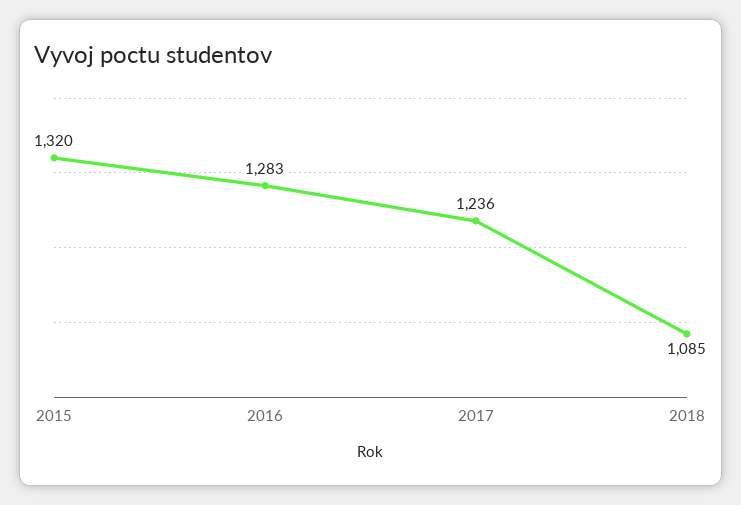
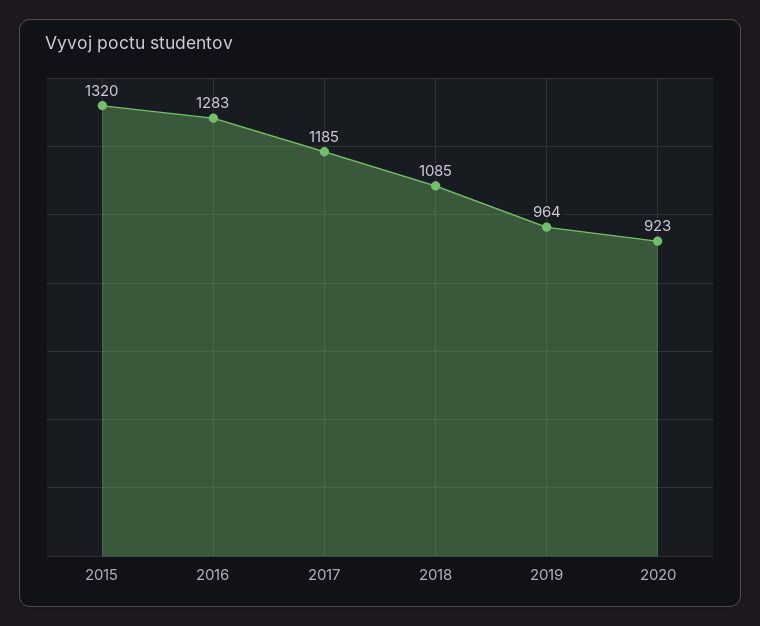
2017: 1236 -> 1185
2019: none -> 964
2020: none -> 923

